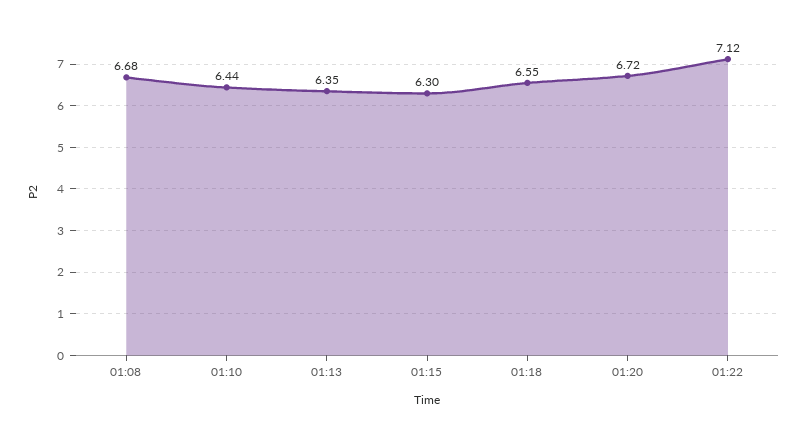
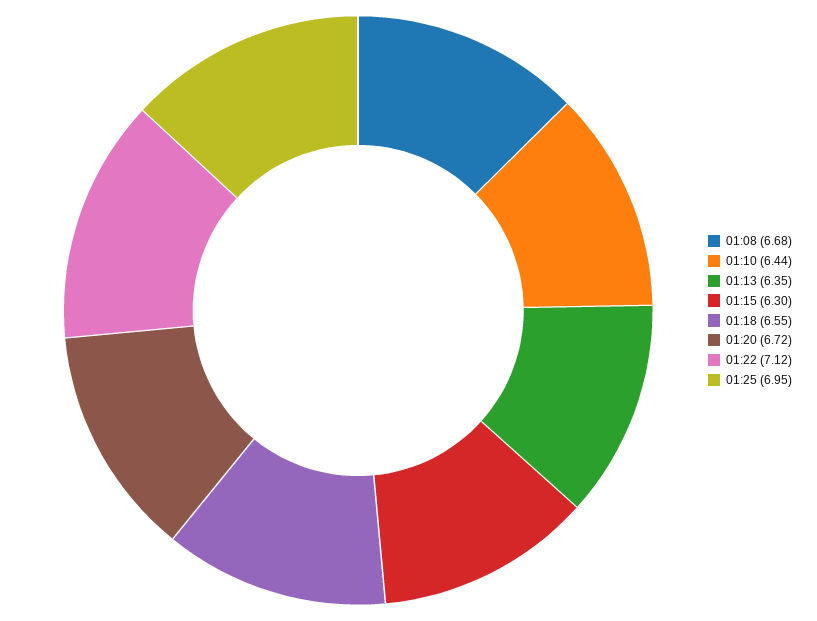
01:25: none -> 6.95

